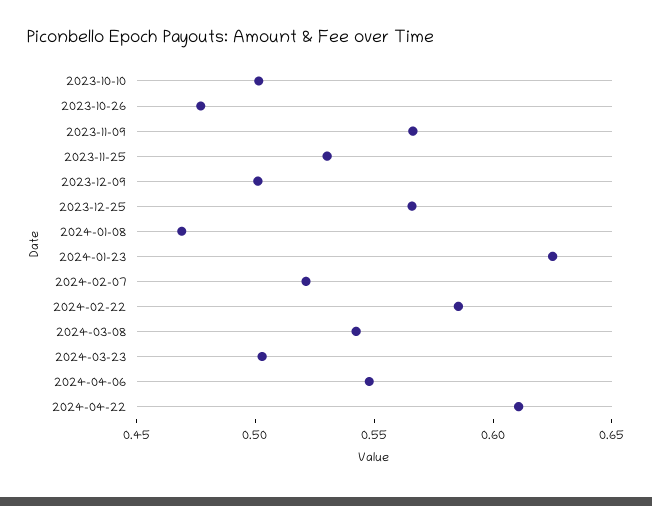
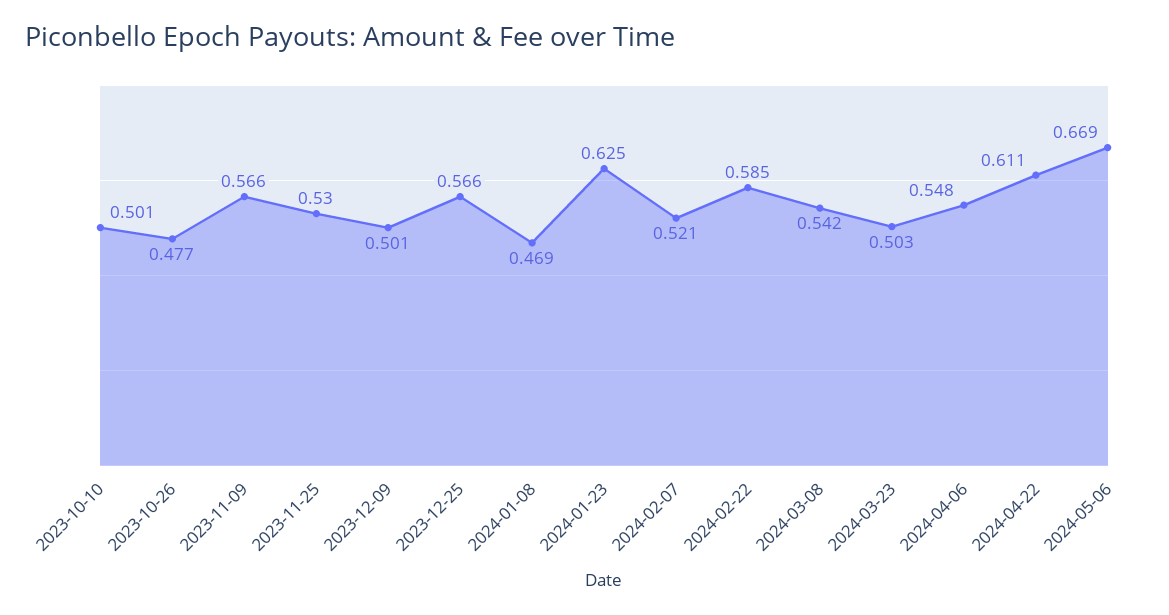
2024-05-06: none -> 0.669

